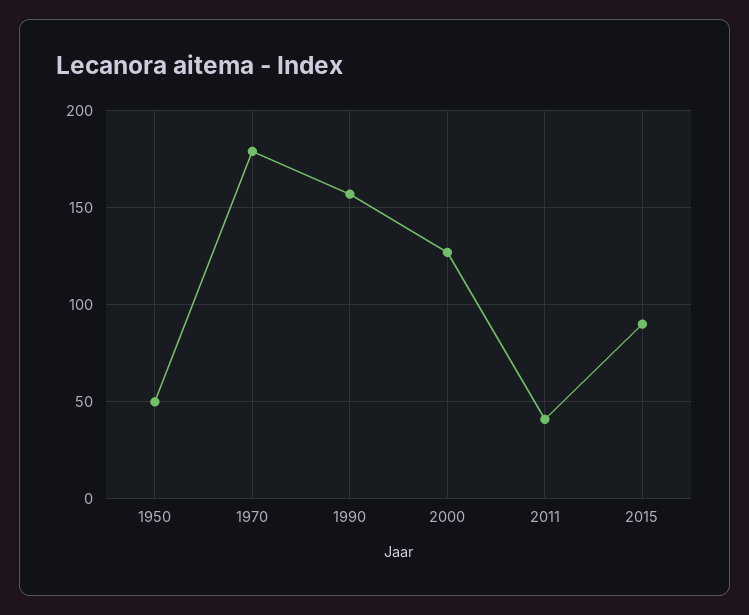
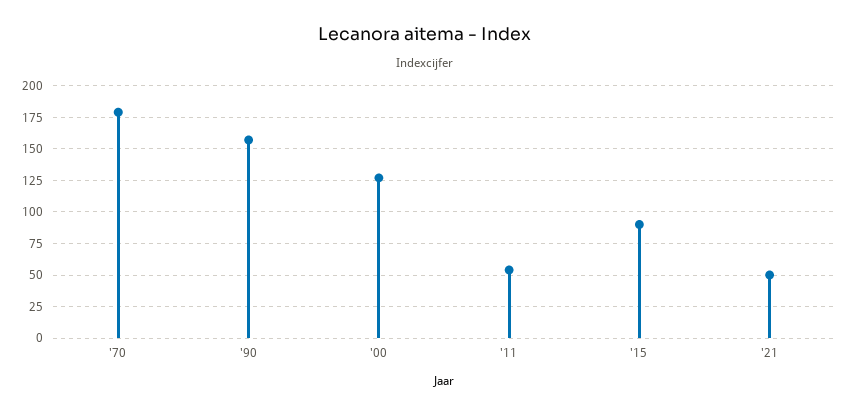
1950: 50 -> none
2011: 40 -> 55
'21: none -> 50

